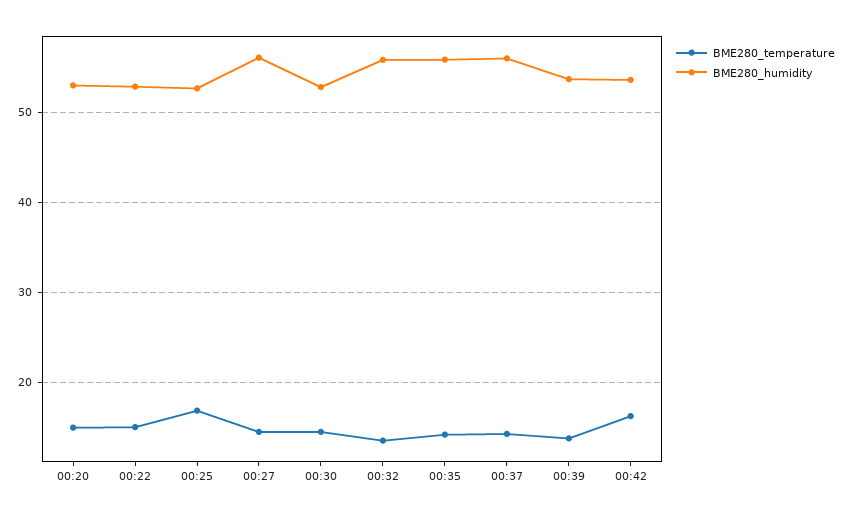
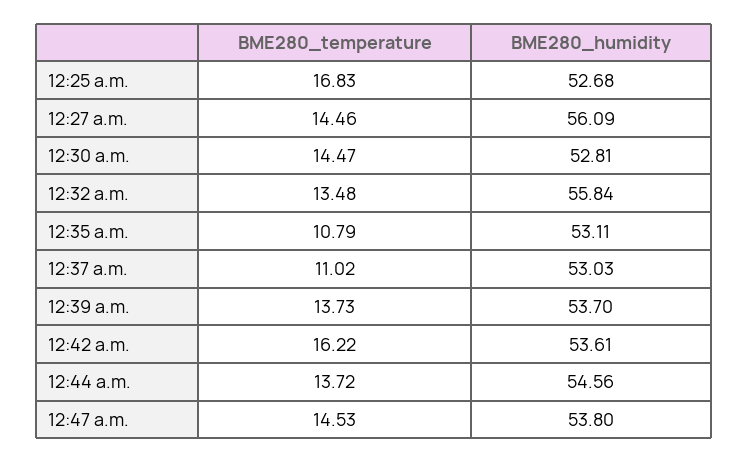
BME280_temperature, 00:20: 15 -> none
BME280_humidity, 00:20: 53 -> none
BME280_temperature, 00:22: 15 -> none
BME280_humidity, 00:22: 53 -> none
BME280_temperature, 00:35: 14 -> 10.79
BME280_humidity, 00:35: 56 -> 53.11
BME280_temperature, 00:37: 14 -> 11.02
BME280_humidity, 00:37: 56 -> 53.03
BME280_temperature, 12:44 a.m.: none -> 13.72
BME280_humidity, 12:44 a.m.: none -> 54.56
BME280_temperature, 12:47 a.m.: none -> 14.53
BME280_humidity, 12:47 a.m.: none -> 53.8

